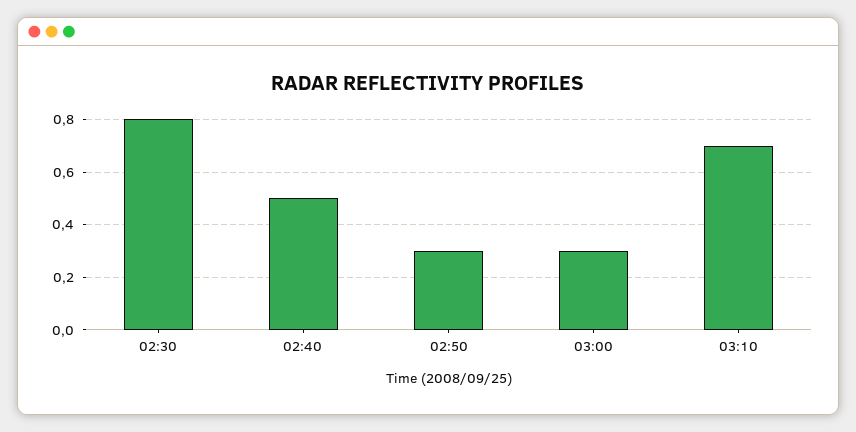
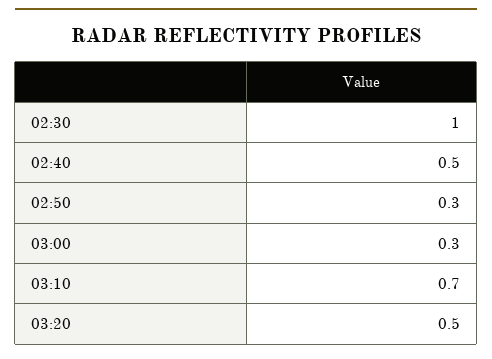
02:30: 0.8 -> 1
03:20: none -> 0.5

